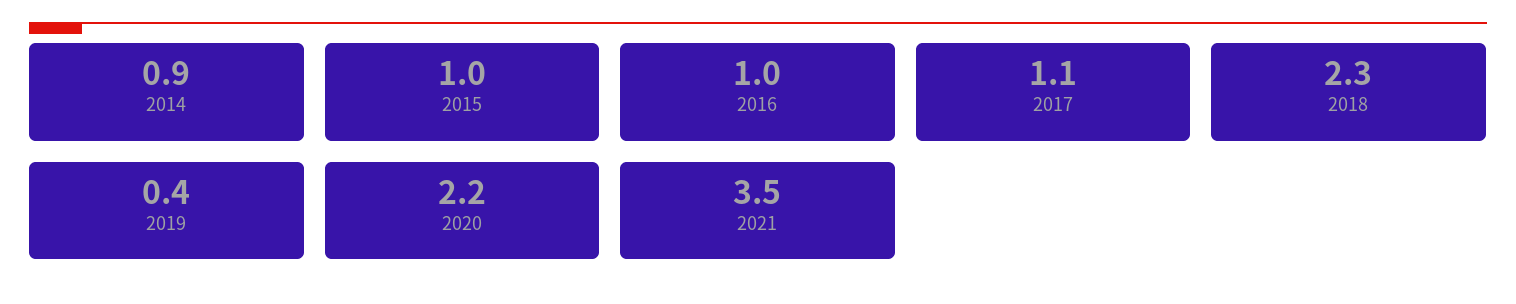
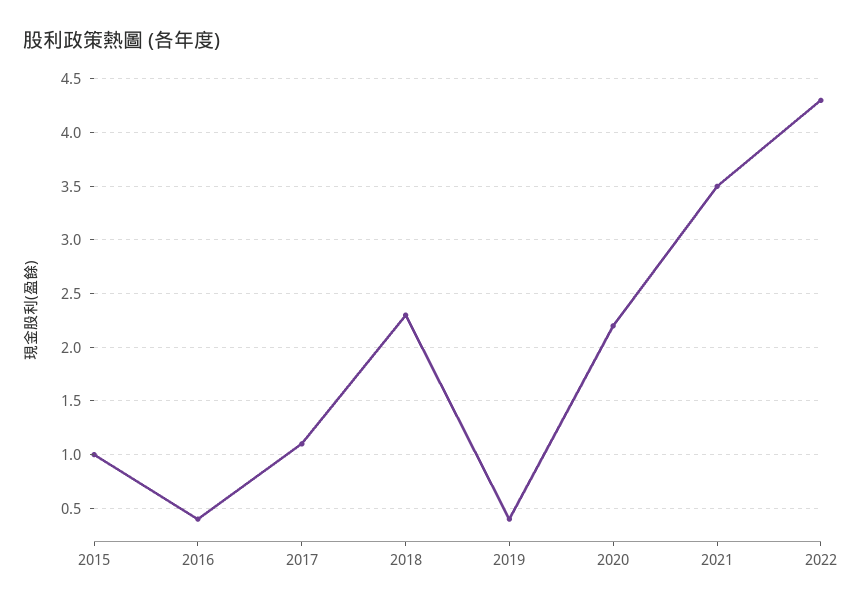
2014: 0.9 -> none
2016: 1 -> 0.4
2022: none -> 4.3

